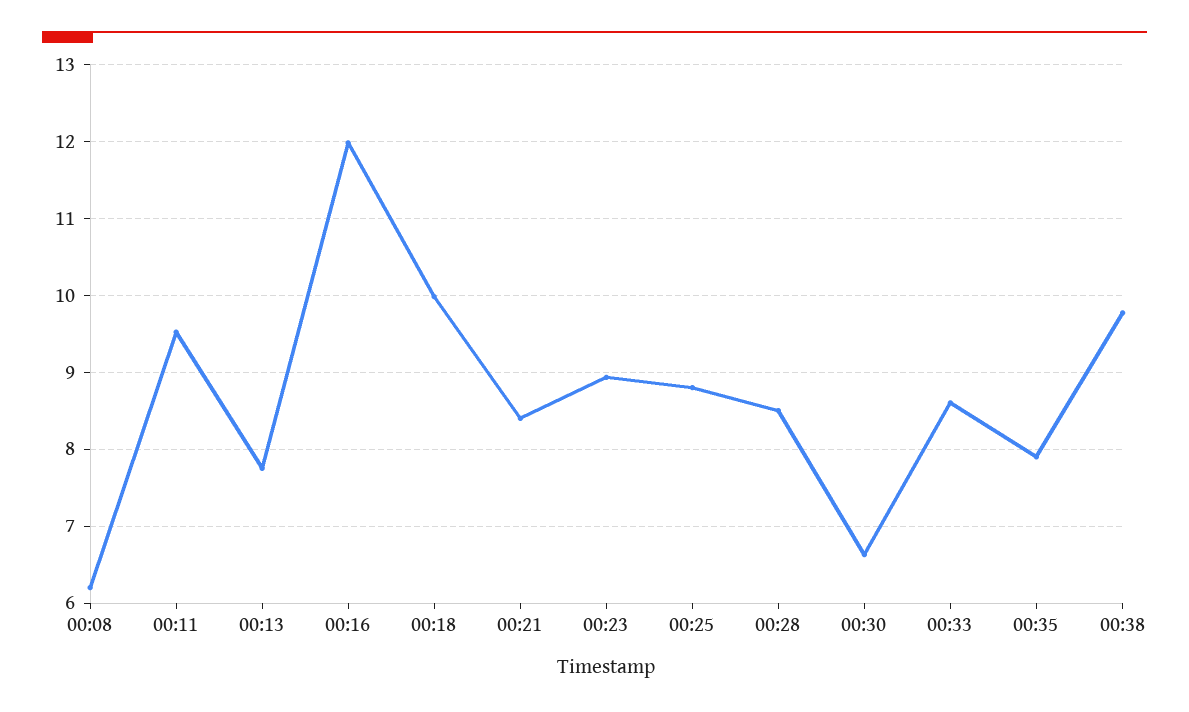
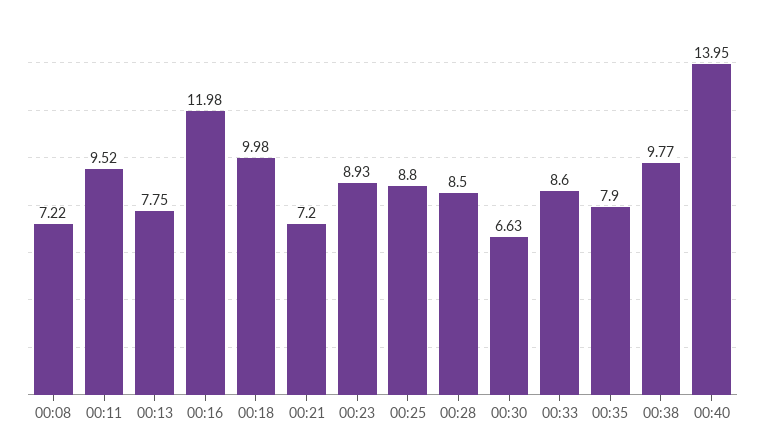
00:08: 6.2 -> 7.22
00:21: 8.4 -> 7.2
00:40: none -> 13.95

